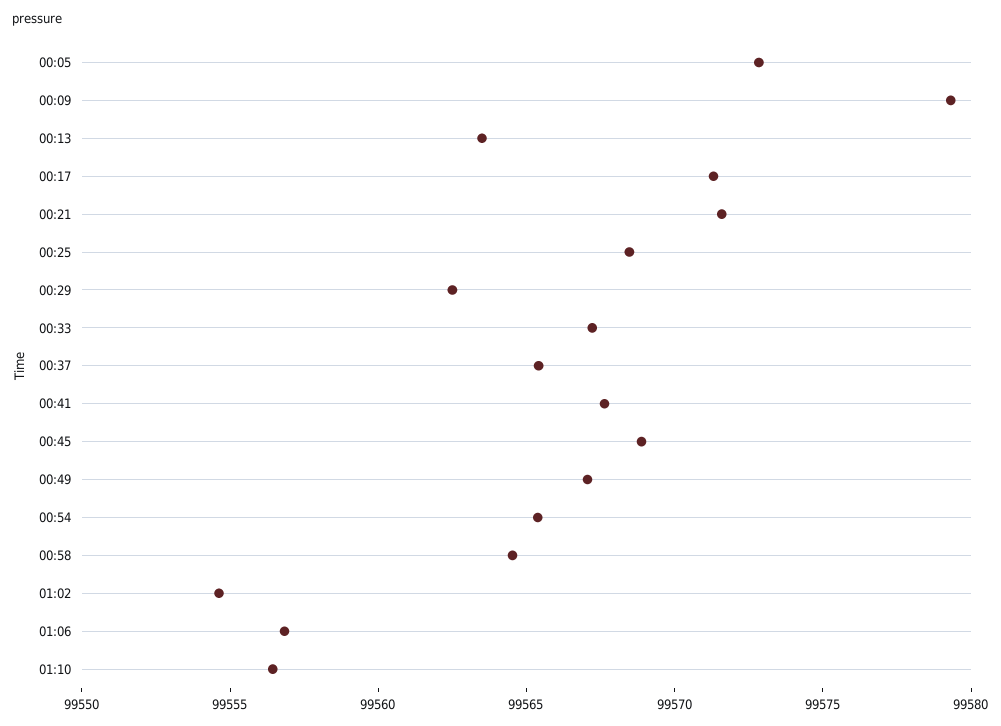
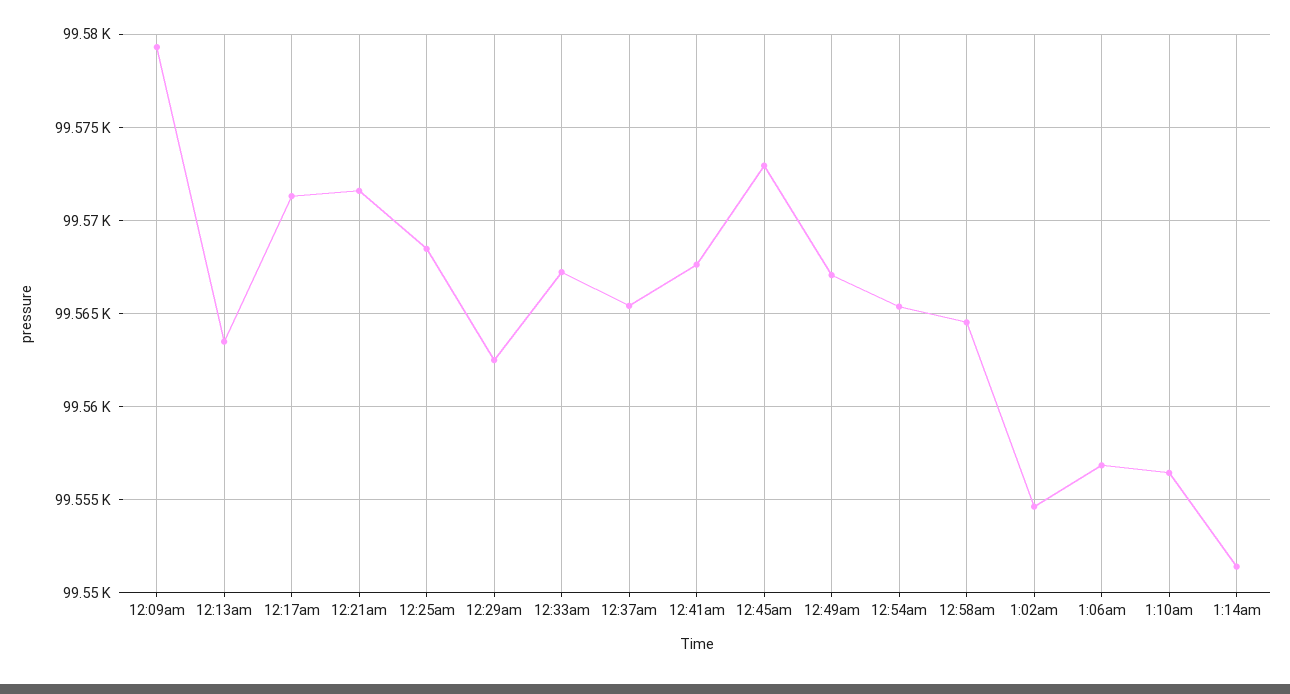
00:05: 99573 -> none
00:45: 99569 -> 99573
1:14am: none -> 99551.5

